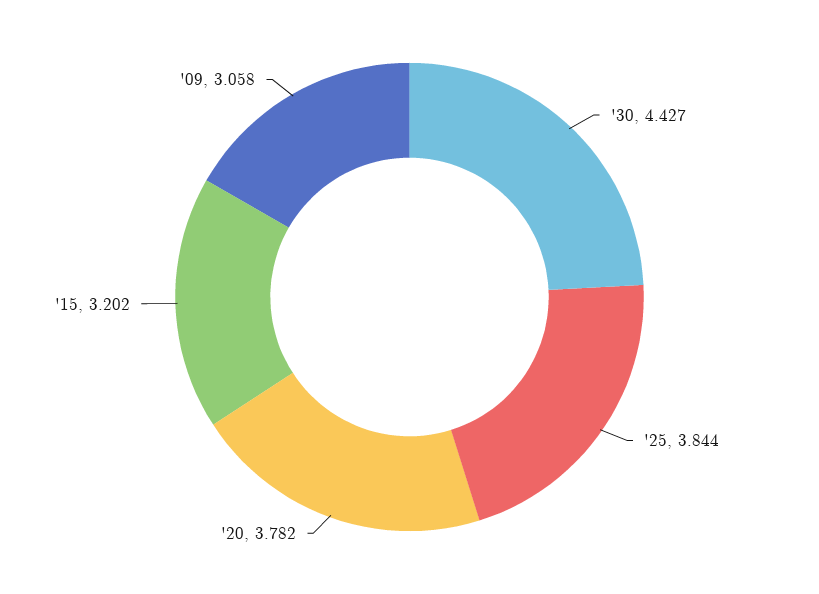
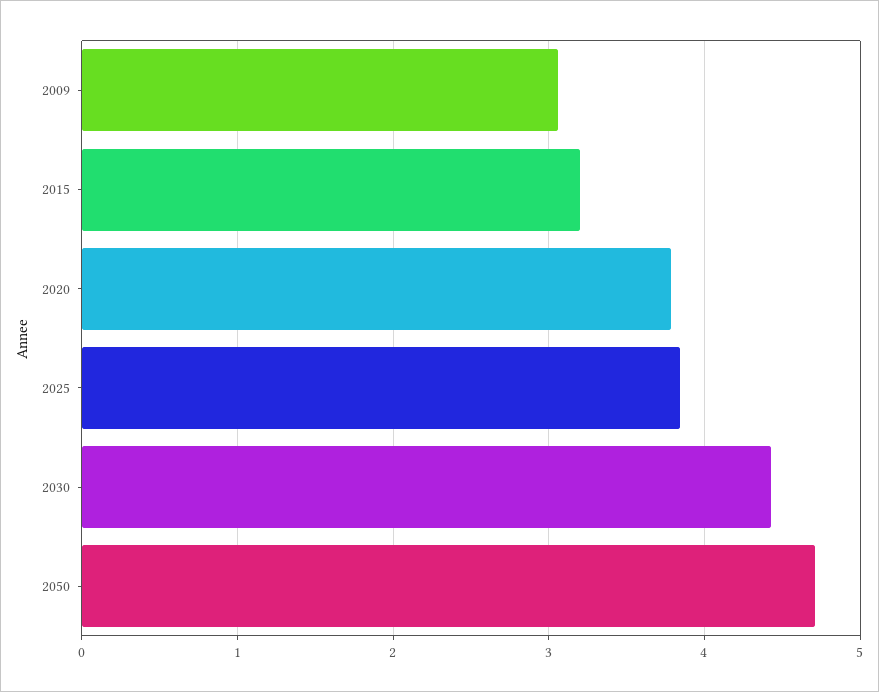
2050: none -> 4.7

